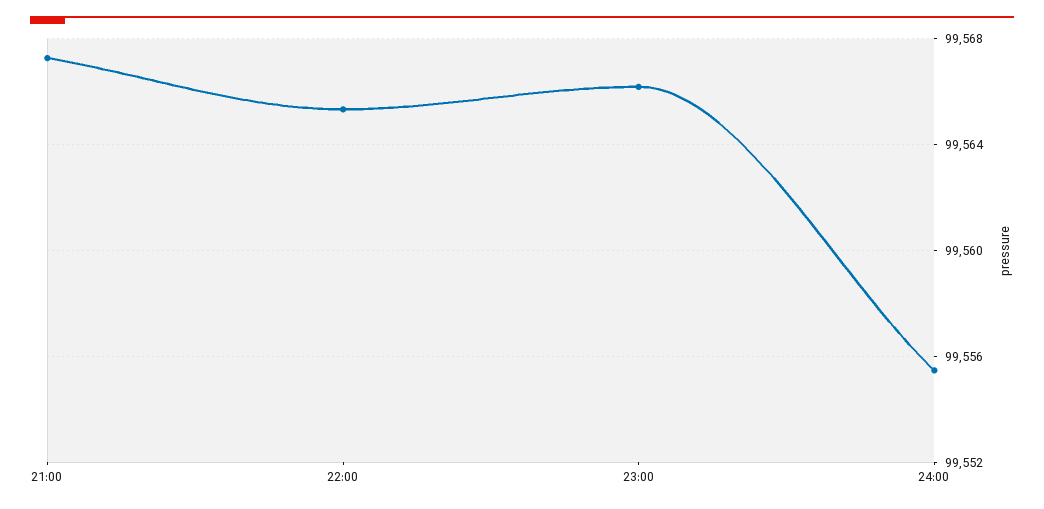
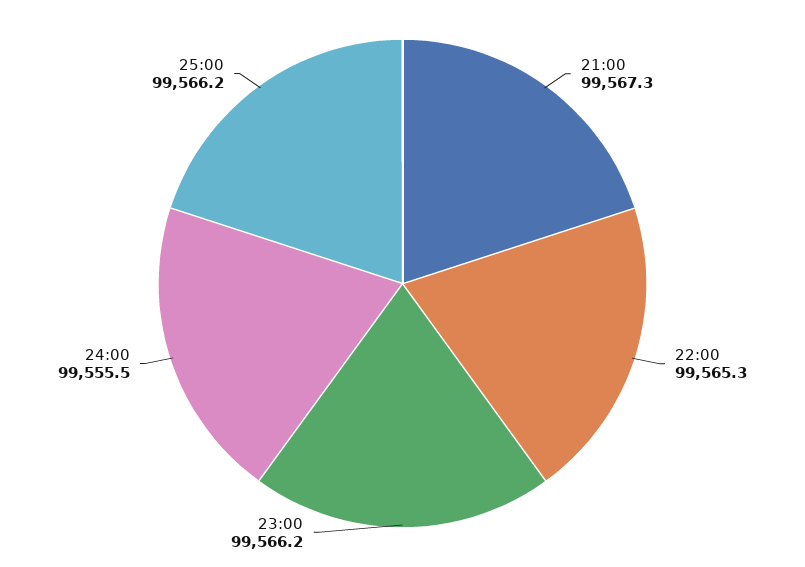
25:00: none -> 99566.2

